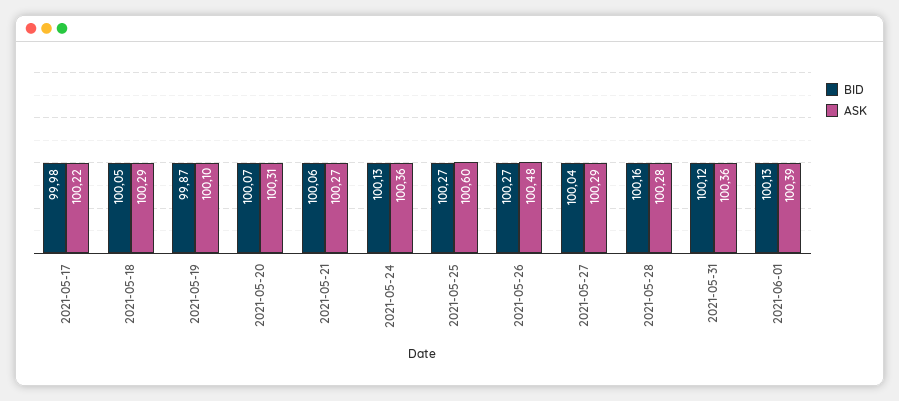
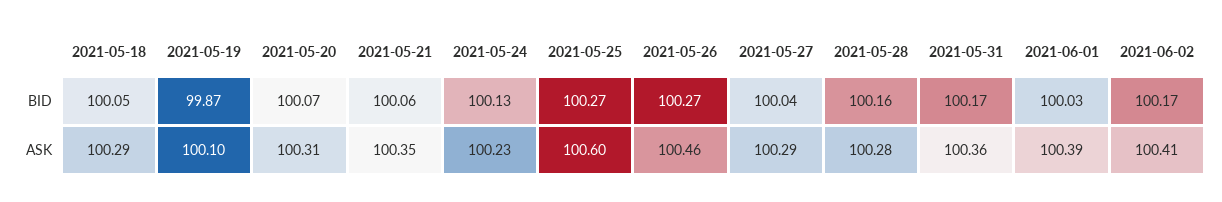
BID, 2021-05-17: 99.98 -> none
ASK, 2021-05-17: 100.22 -> none
ASK, 2021-05-21: 100.27 -> 100.35
ASK, 2021-05-24: 100.36 -> 100.23
ASK, 2021-05-26: 100.48 -> 100.46
BID, 2021-05-31: 100.12 -> 100.17
BID, 2021-06-01: 100.13 -> 100.03
BID, 2021-06-02: none -> 100.17
ASK, 2021-06-02: none -> 100.41

